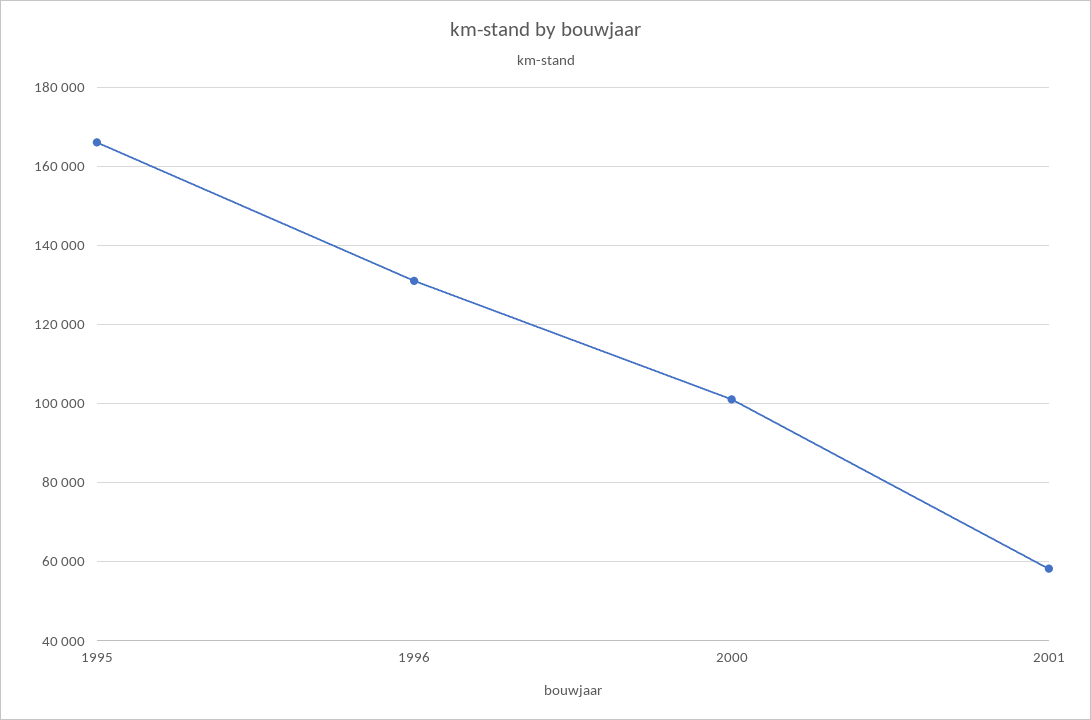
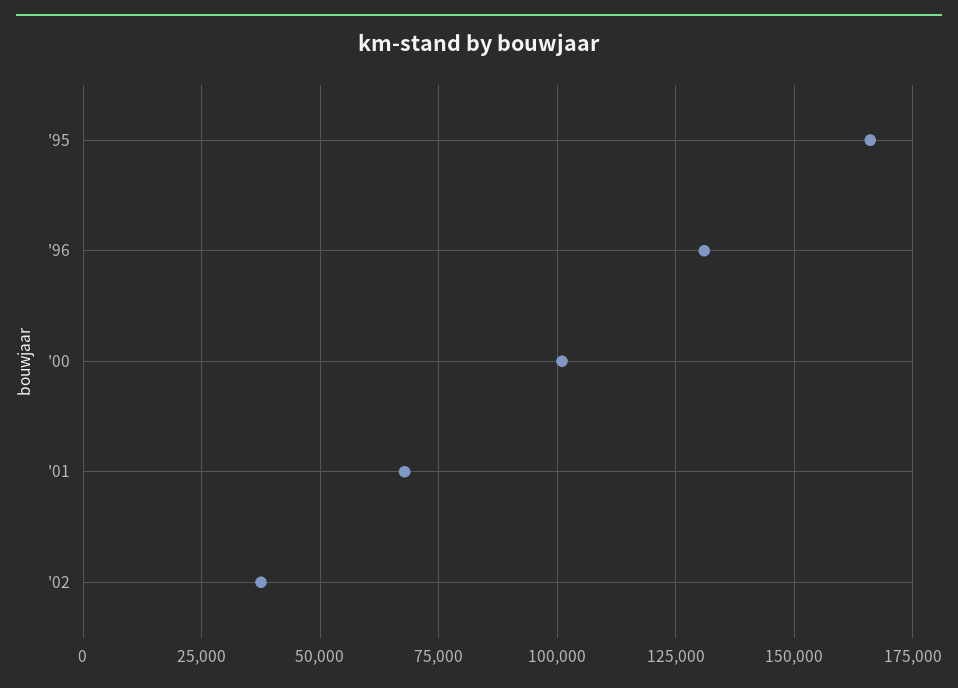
2001: 58000 -> 67500
'02: none -> 37500

